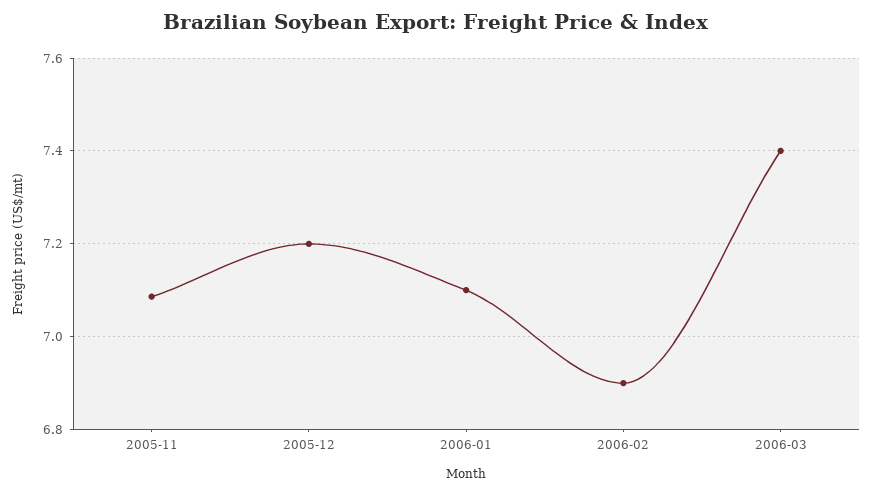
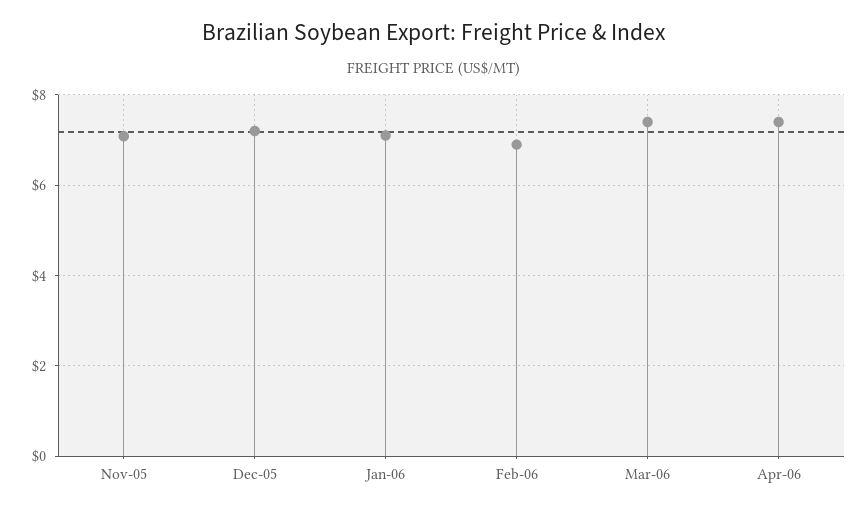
Apr-06: none -> 7.4

